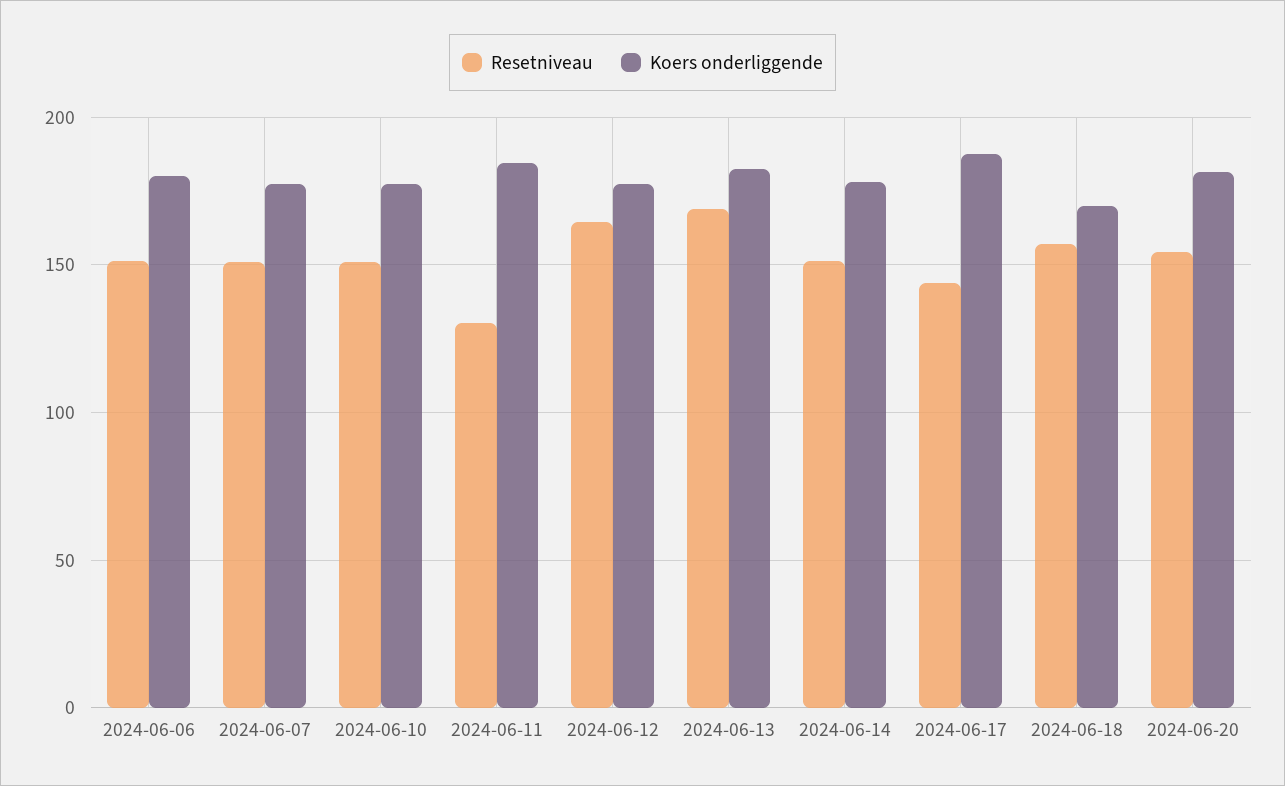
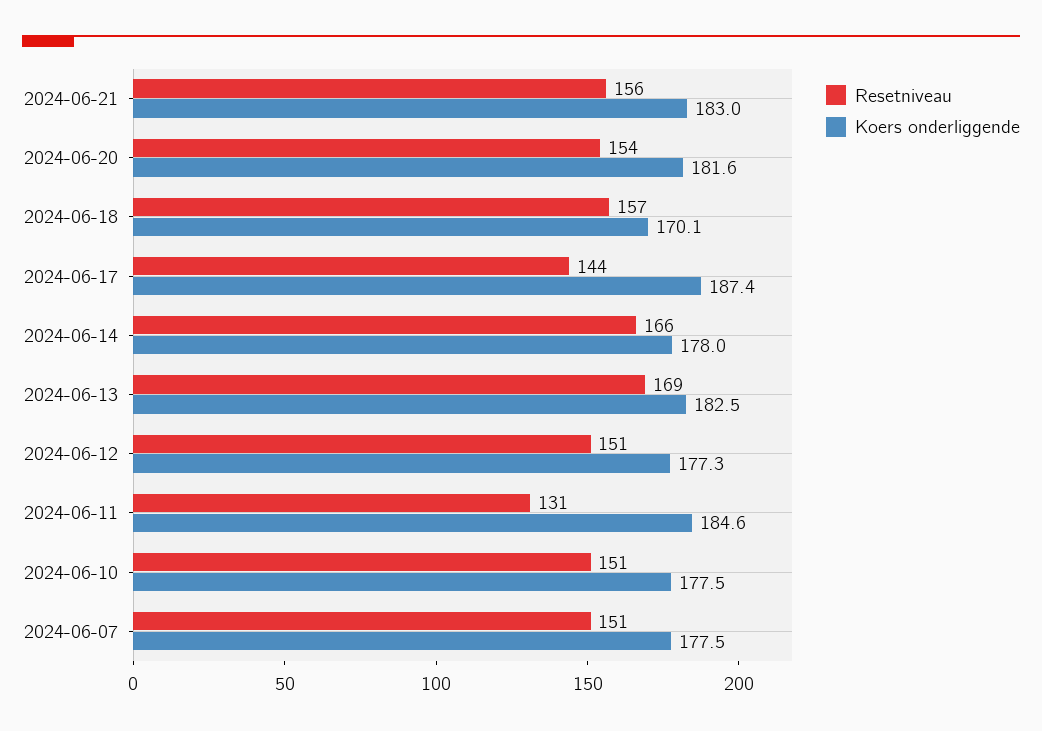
Resetniveau, 2024-06-06: 150 -> none
Koers onderliggende, 2024-06-06: 180 -> none
Resetniveau, 2024-06-12: 165 -> 151
Resetniveau, 2024-06-14: 150 -> 166
Resetniveau, 2024-06-21: none -> 156
Koers onderliggende, 2024-06-21: none -> 183

